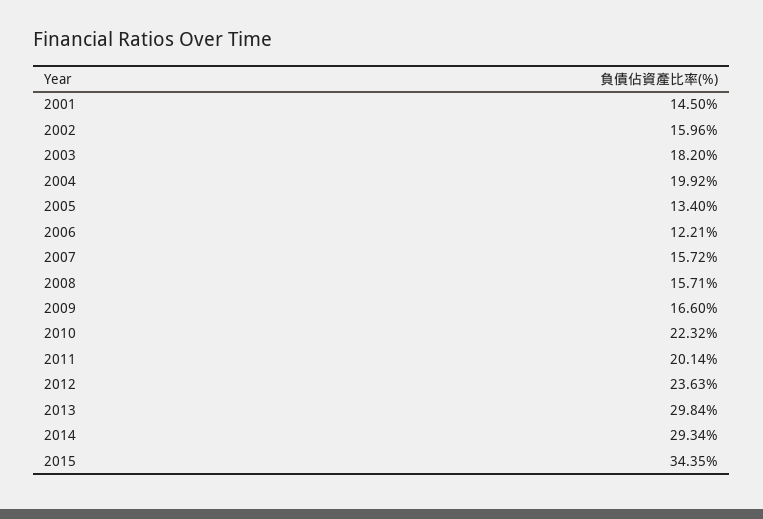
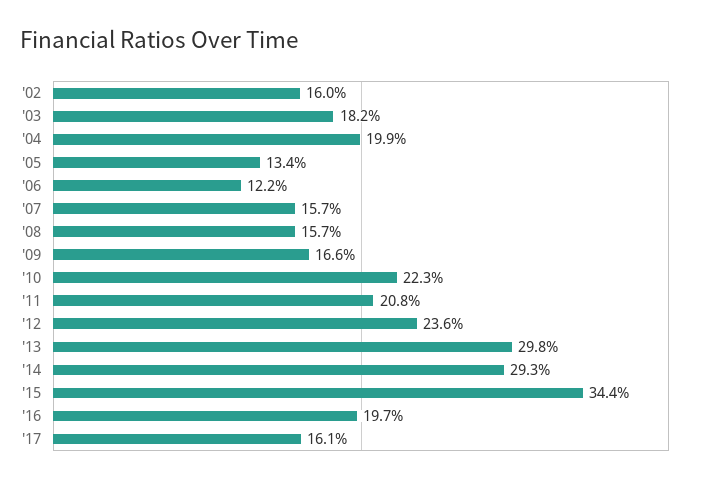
2001: 14.5 -> none
2011: 20.14 -> 20.8
'16: none -> 19.7
'17: none -> 16.1

